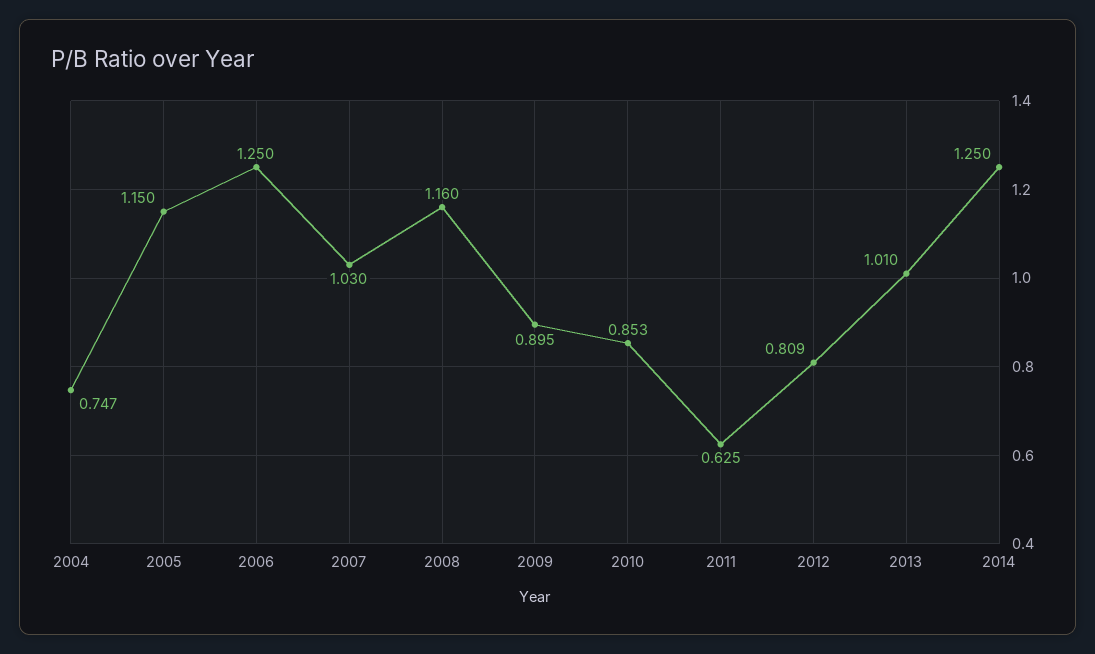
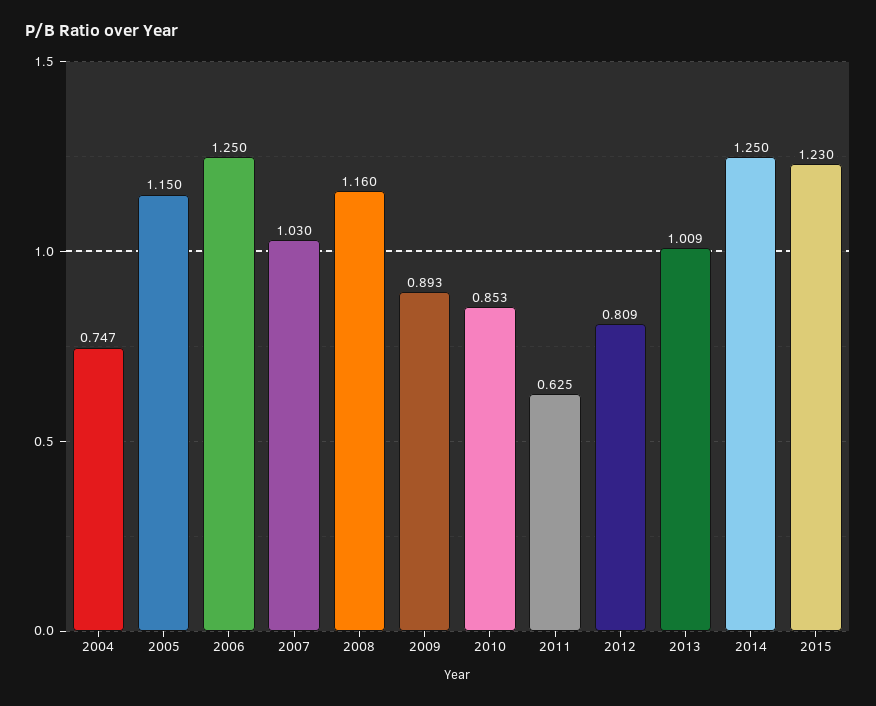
2009: 0.895 -> 0.893
2013: 1.01 -> 1.009
2015: none -> 1.23

